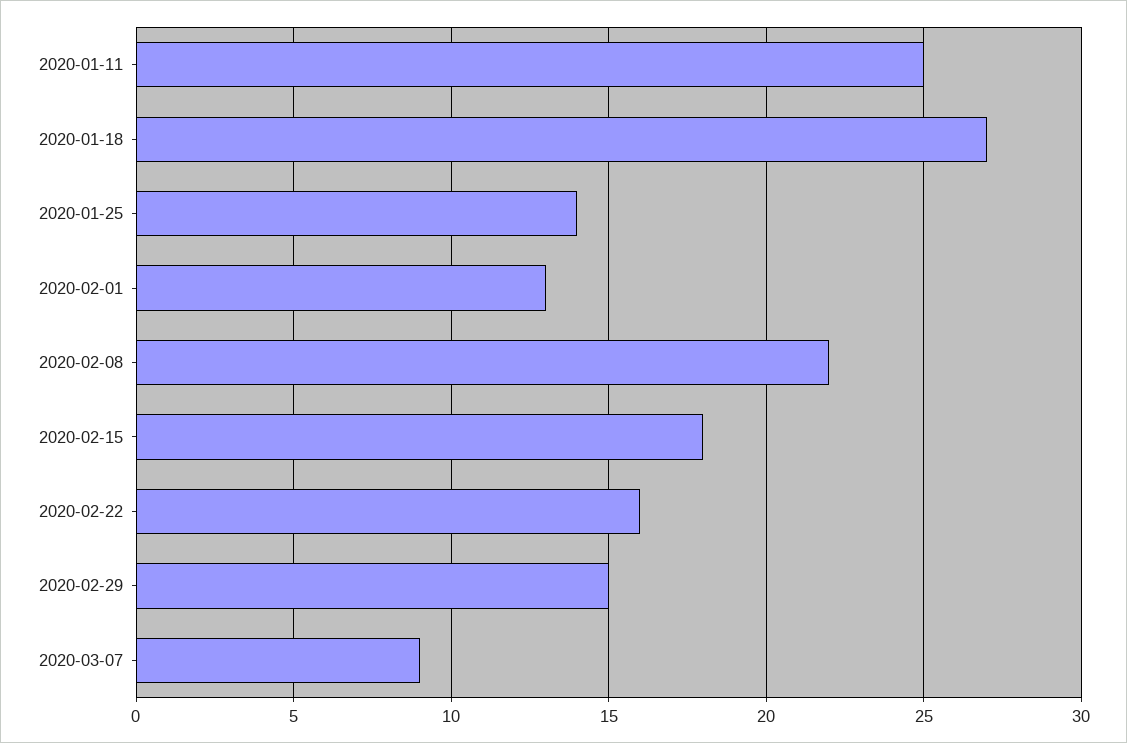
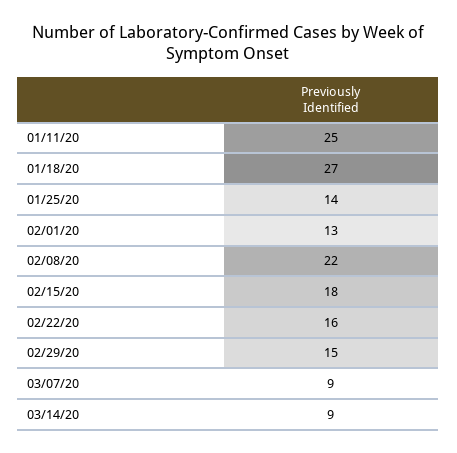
03/14/20: none -> 9

